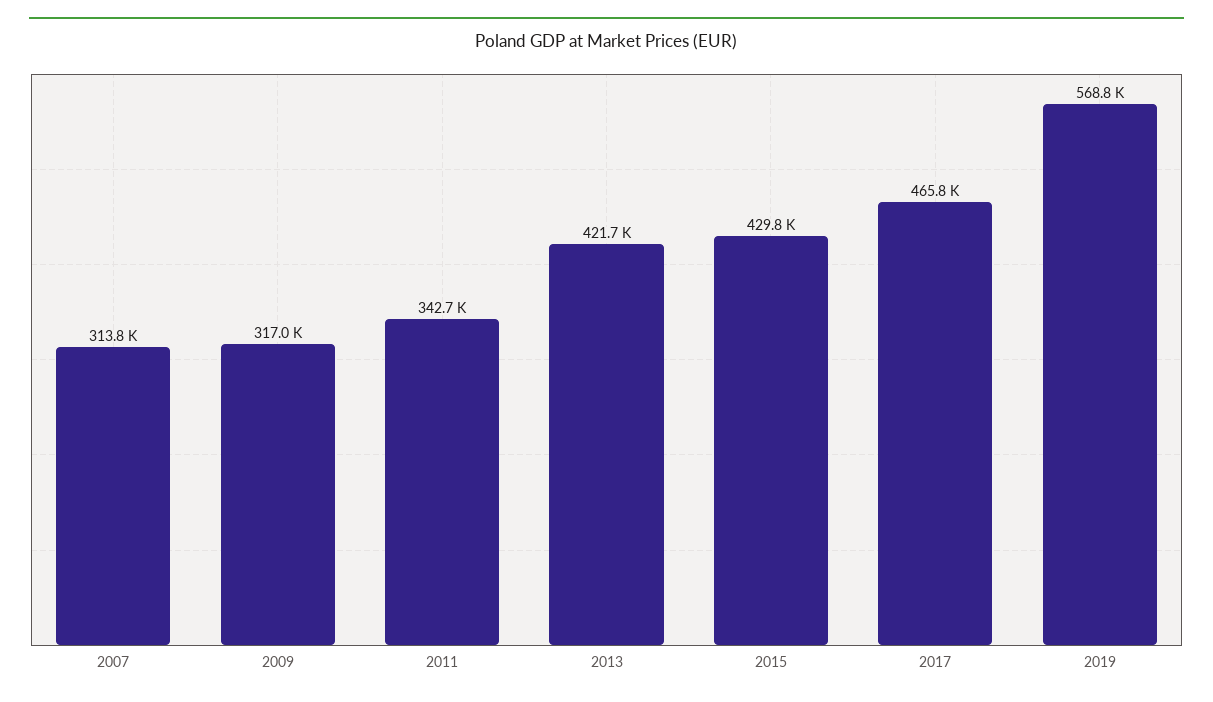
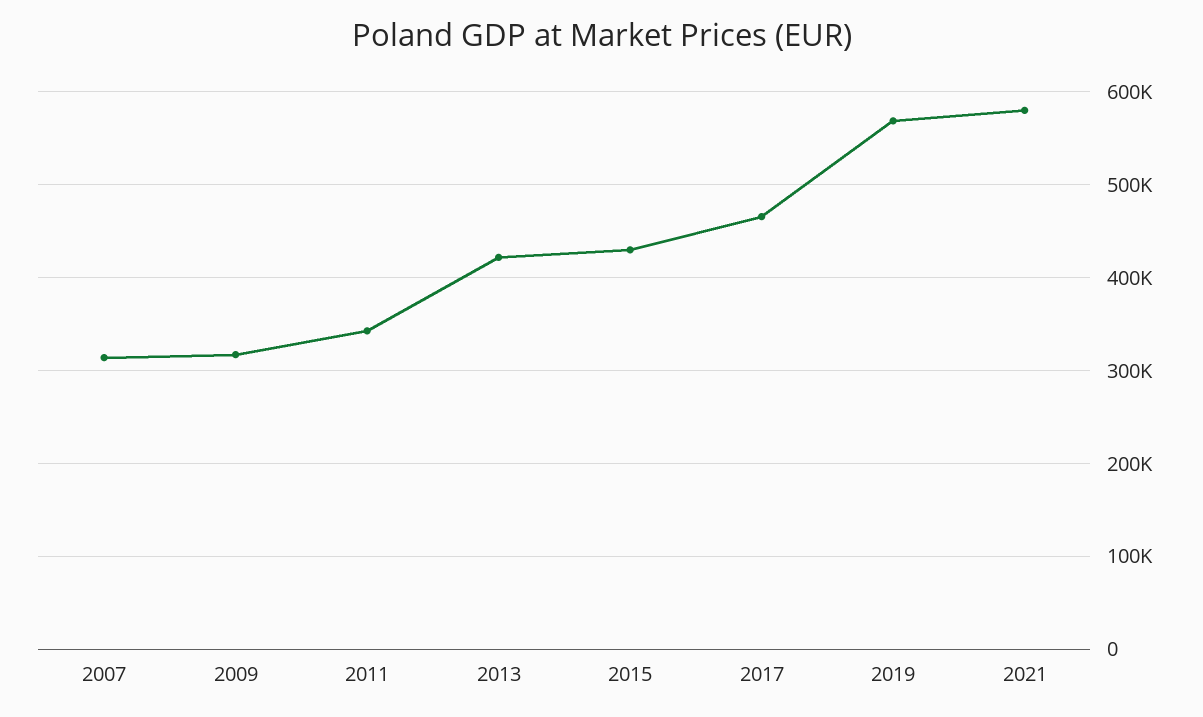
2021: none -> 580000

